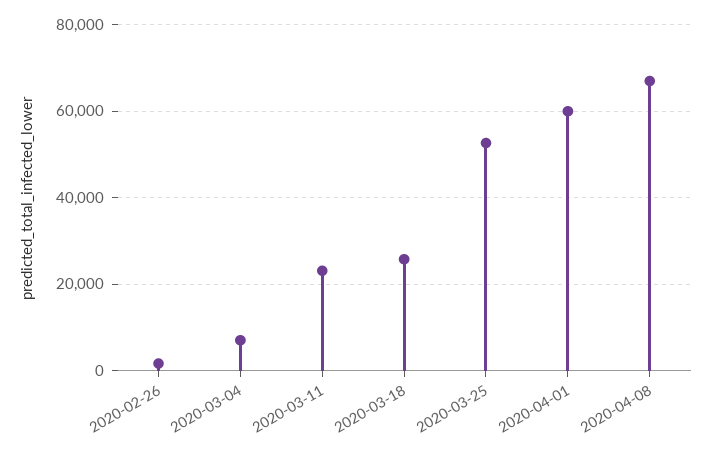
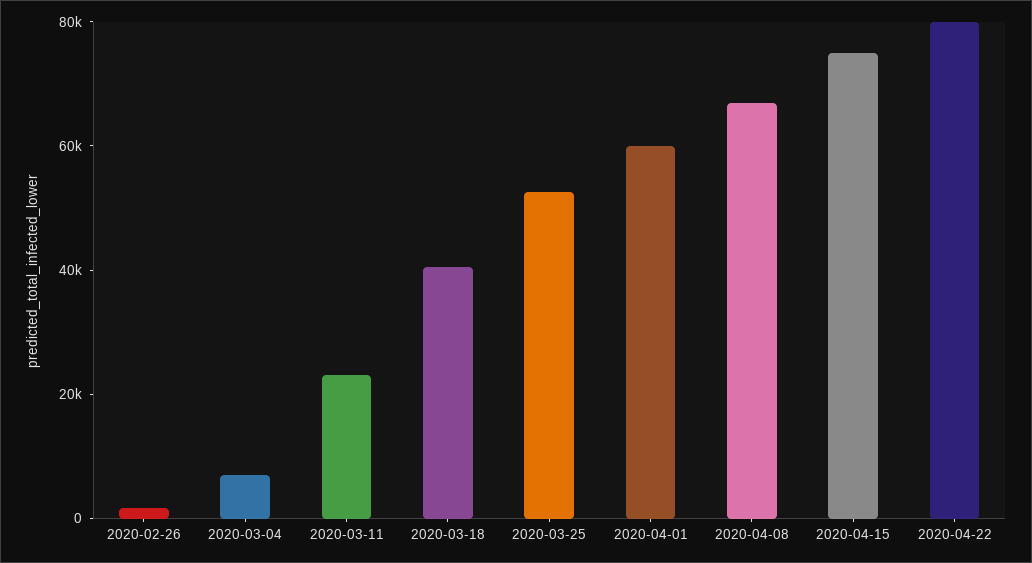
2020-03-18: 26000 -> 40000
2020-04-15: none -> 75000
2020-04-22: none -> 80000

